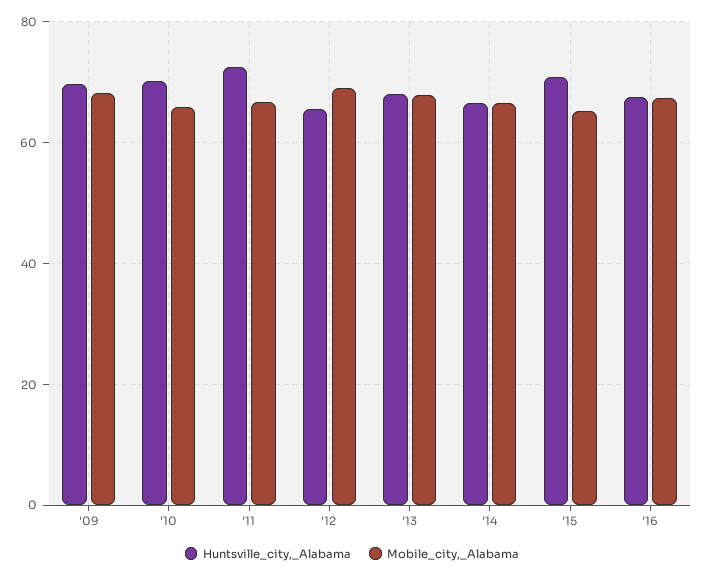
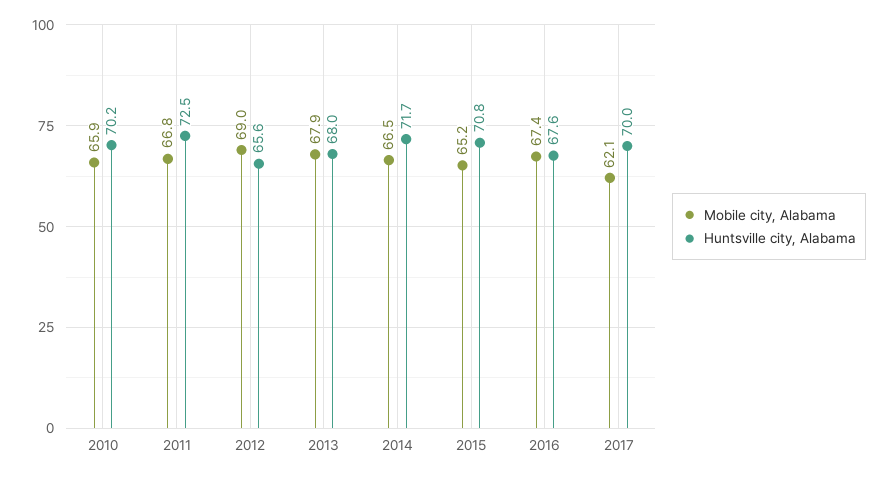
Huntsville_city,_Alabama, '09: 70 -> none
Mobile_city,_Alabama, '09: 68 -> none
Huntsville_city,_Alabama, '14: 66 -> 71.7
Mobile_city,_Alabama, 2017: none -> 62.1
Huntsville_city,_Alabama, 2017: none -> 70

